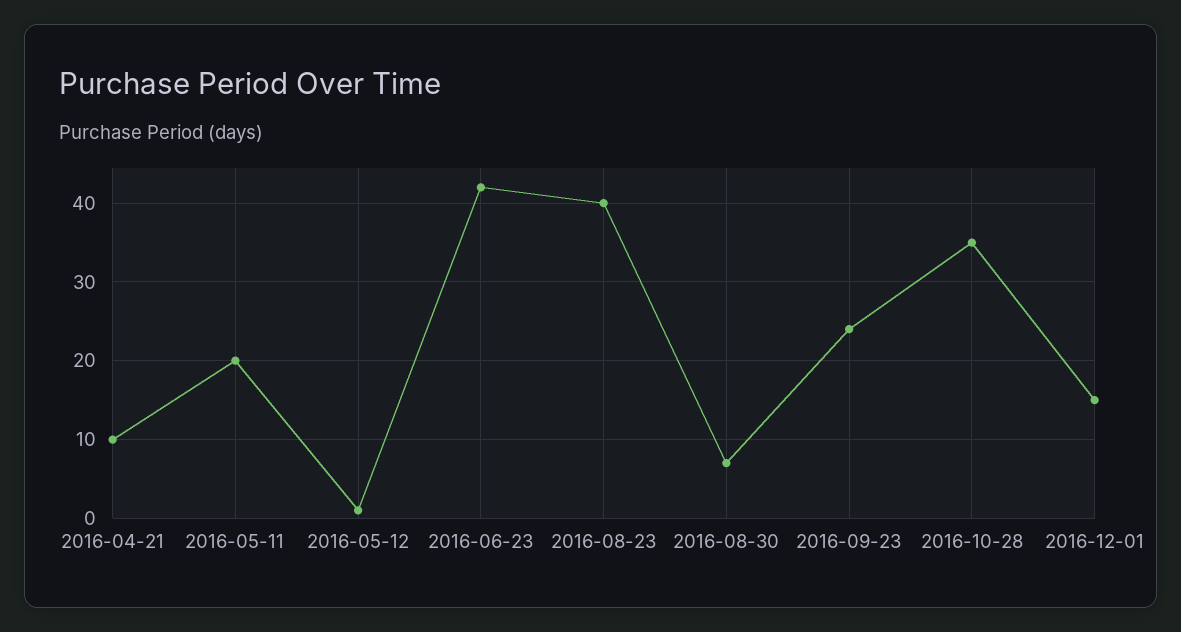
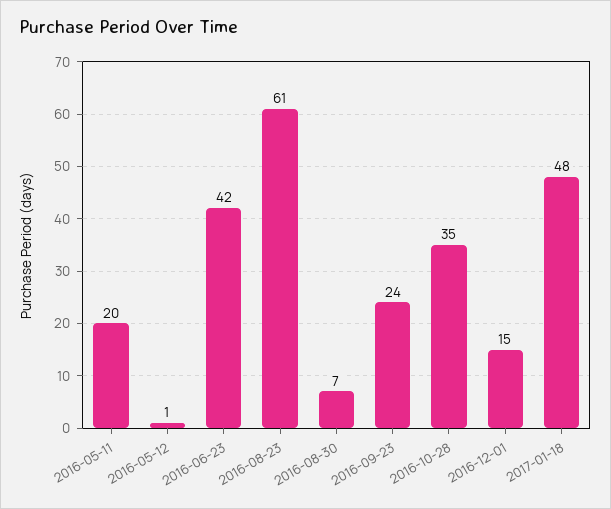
2016-04-21: 10 -> none
2016-08-23: 40 -> 61
2017-01-18: none -> 48

